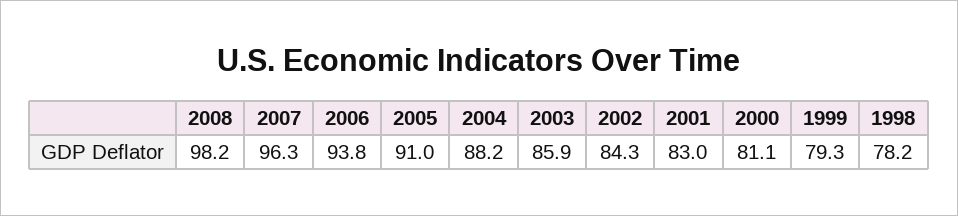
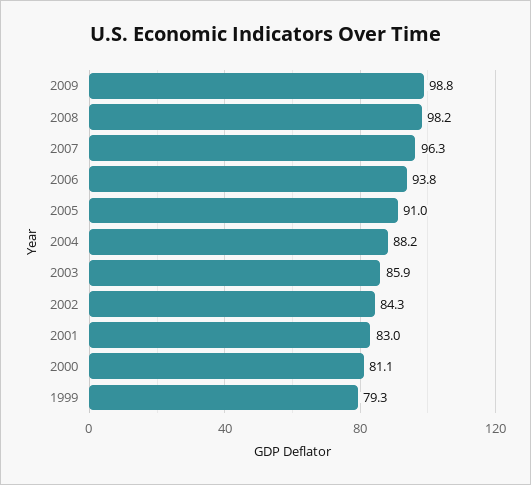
1998: 78.2 -> none
2009: none -> 98.8

